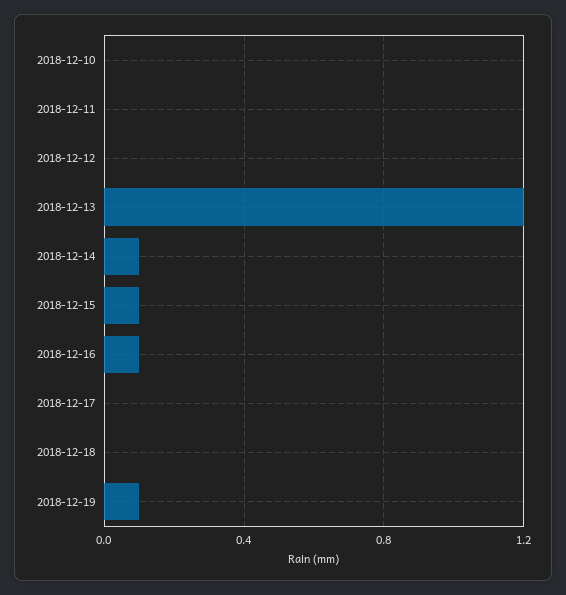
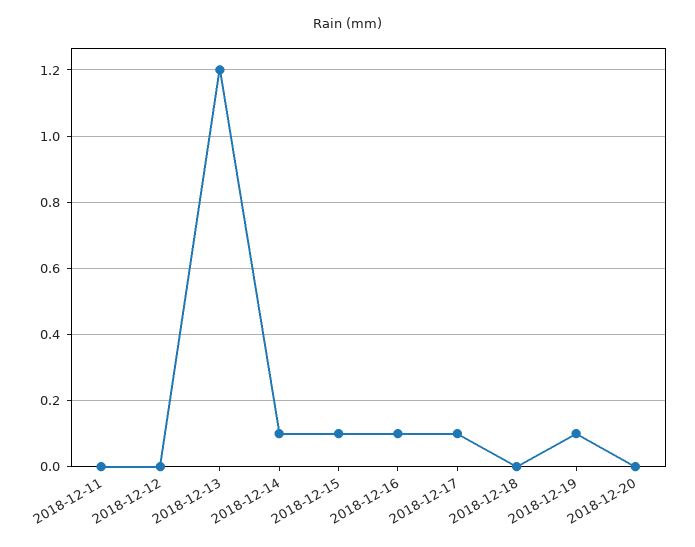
2018-12-10: 0 -> none
2018-12-17: 0 -> 0.1
2018-12-20: none -> 0

